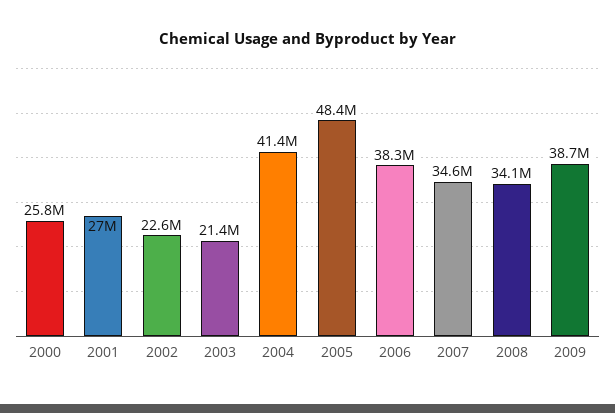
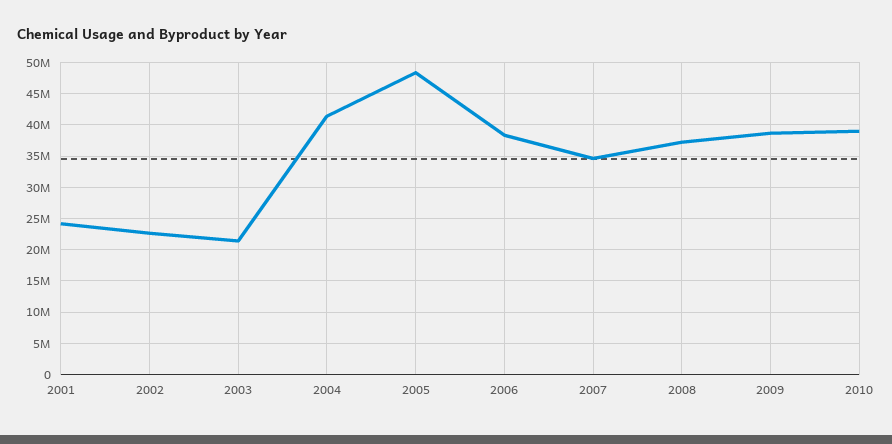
2000: 25800000 -> none
2001: 27000000 -> 24000000
2008: 34100000 -> 37000000
2010: none -> 39000000

